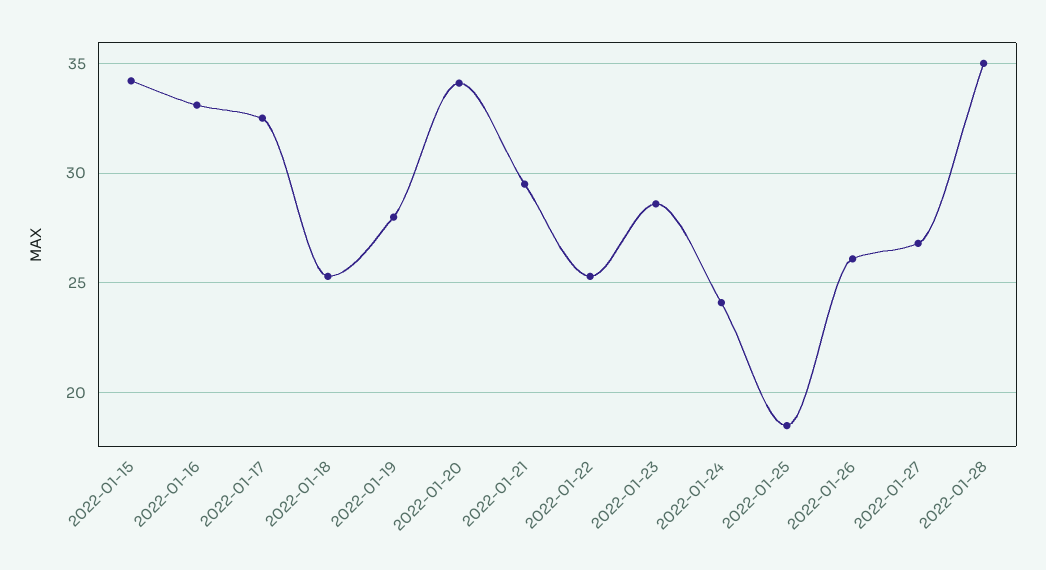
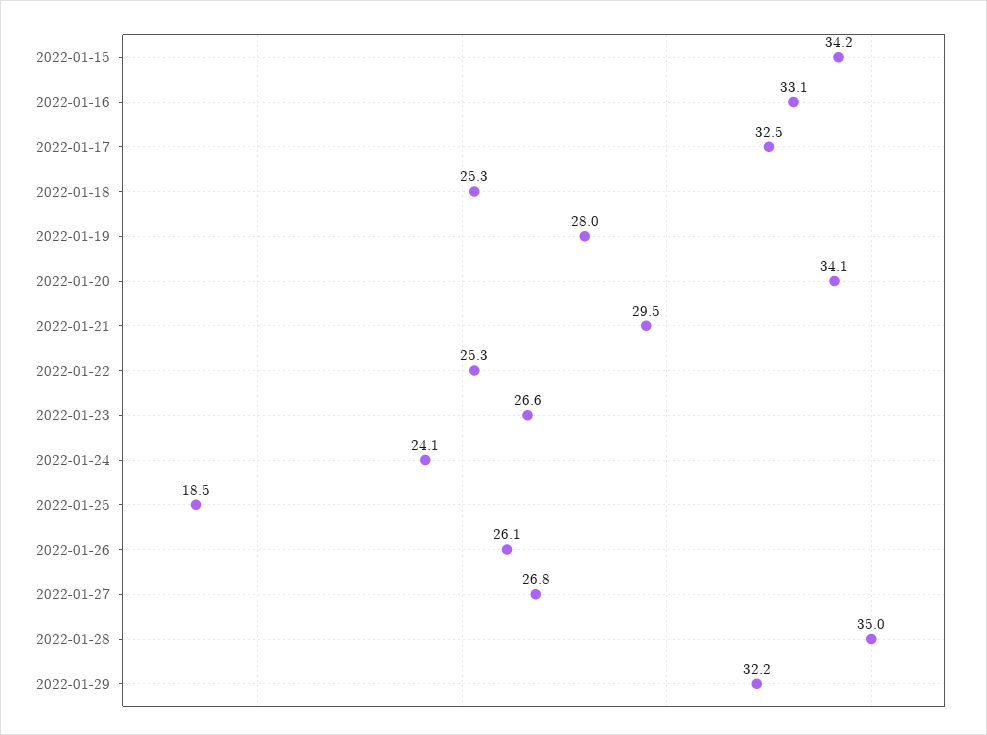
2022-01-23: 28.5 -> 26.6
2022-01-29: none -> 32.2

